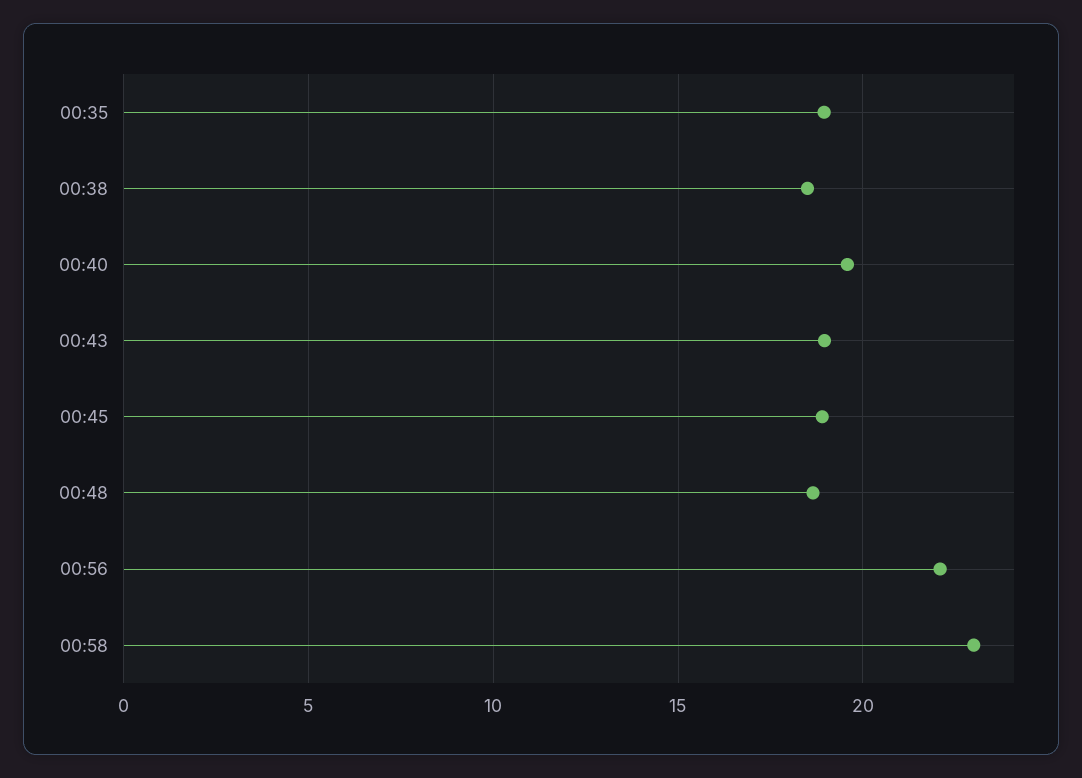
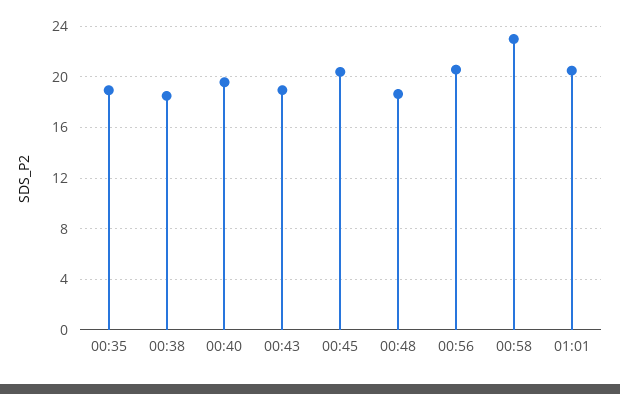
00:45: 19 -> 20.5
00:56: 22 -> 20.5
01:01: none -> 20.5

